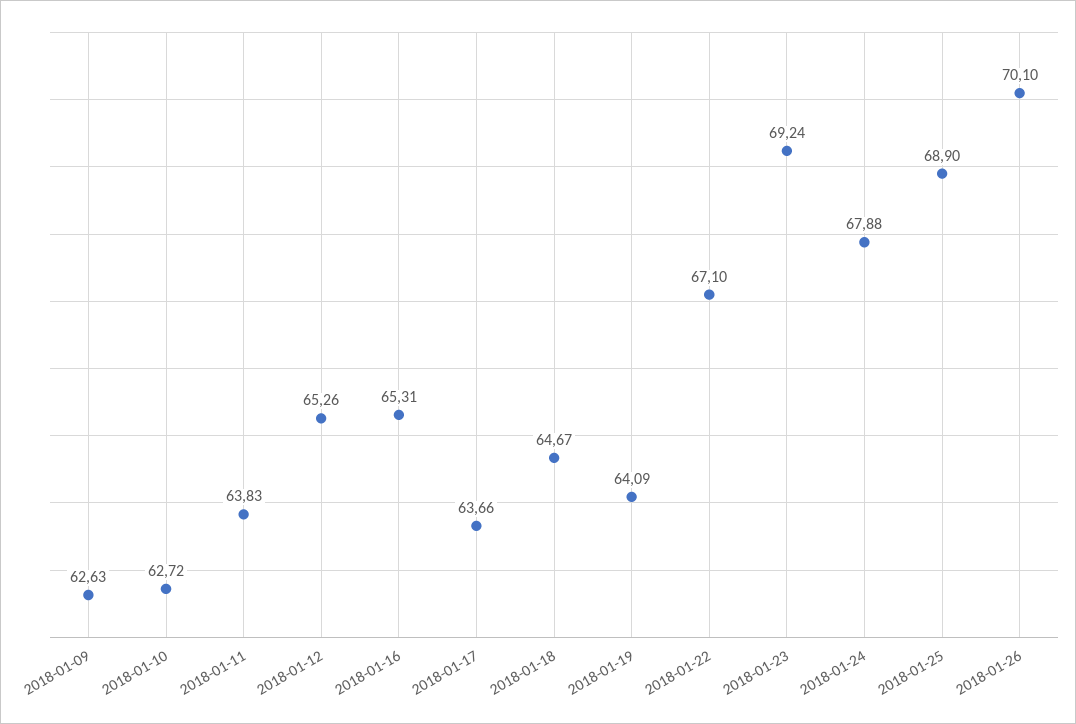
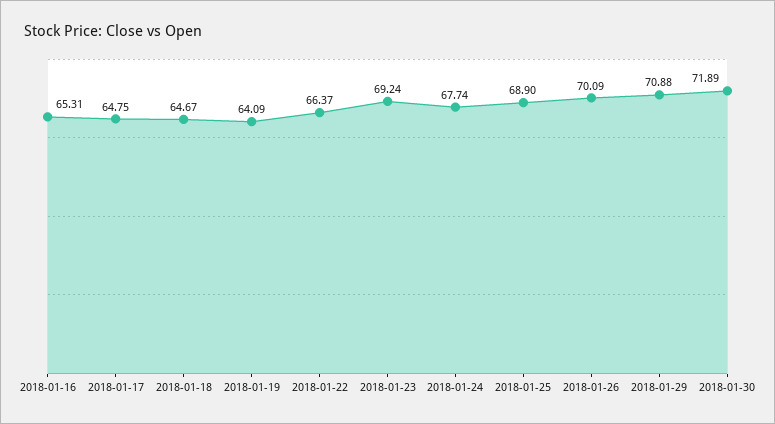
2018-01-09: 62.63 -> none
2018-01-10: 62.72 -> none
2018-01-11: 63.83 -> none
2018-01-12: 65.26 -> none
2018-01-17: 63.66 -> 64.75
2018-01-22: 67.1 -> 66.37
2018-01-24: 67.88 -> 67.74
2018-01-26: 70.1 -> 70.09
2018-01-29: none -> 70.88
2018-01-30: none -> 71.89

